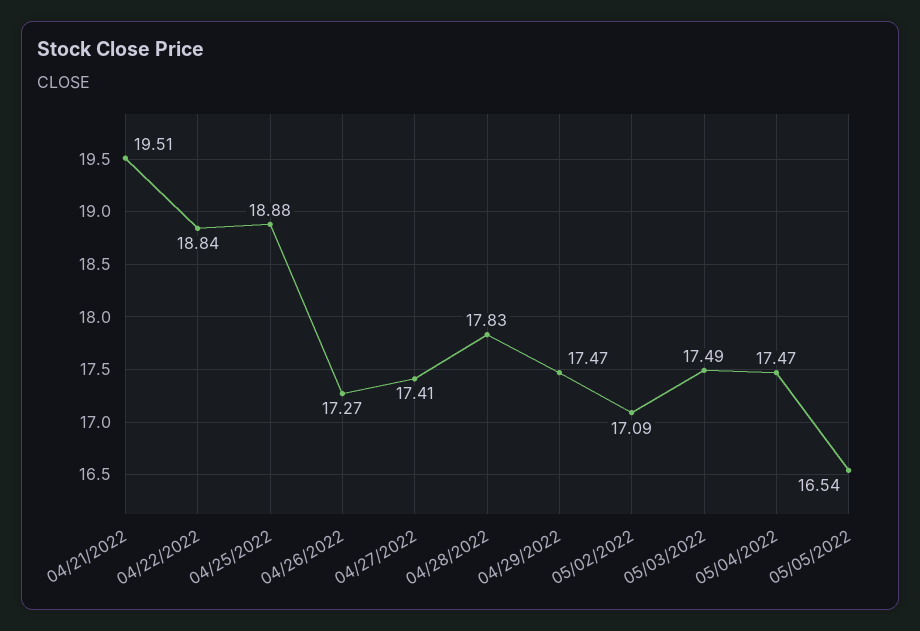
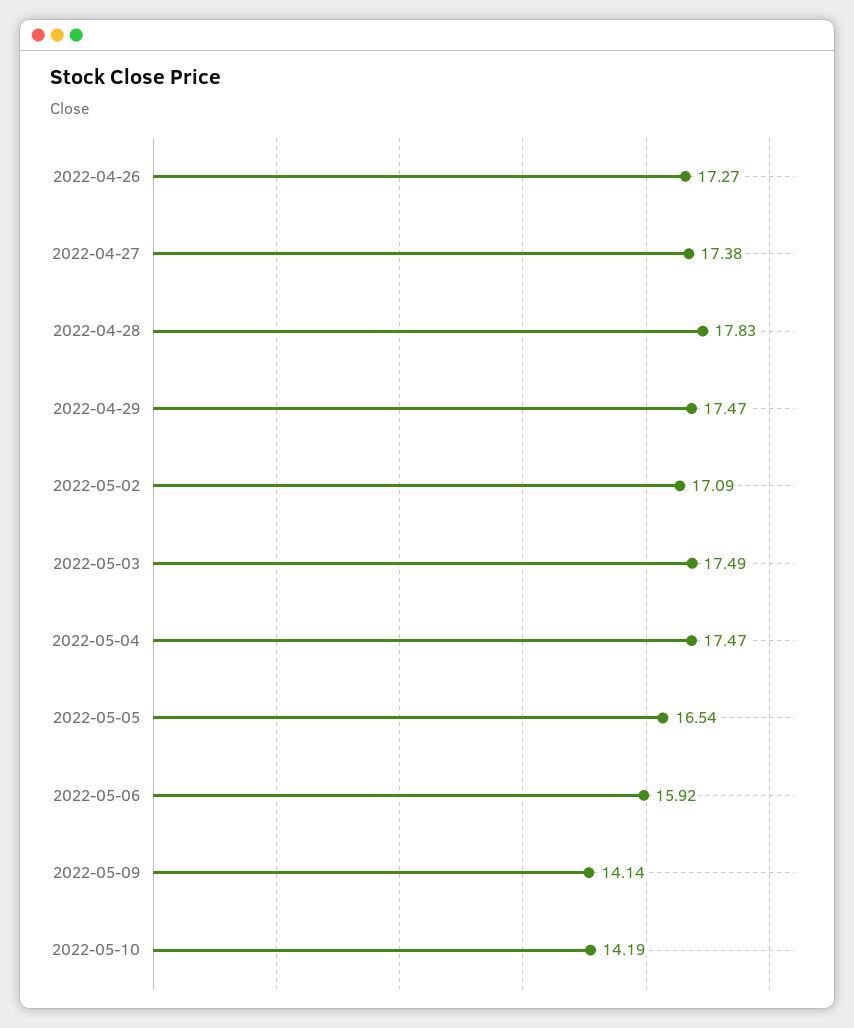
04/21/2022: 19.51 -> none
04/22/2022: 18.84 -> none
04/25/2022: 18.88 -> none
04/27/2022: 17.41 -> 17.38
2022-05-06: none -> 15.92
2022-05-09: none -> 14.14
2022-05-10: none -> 14.19

